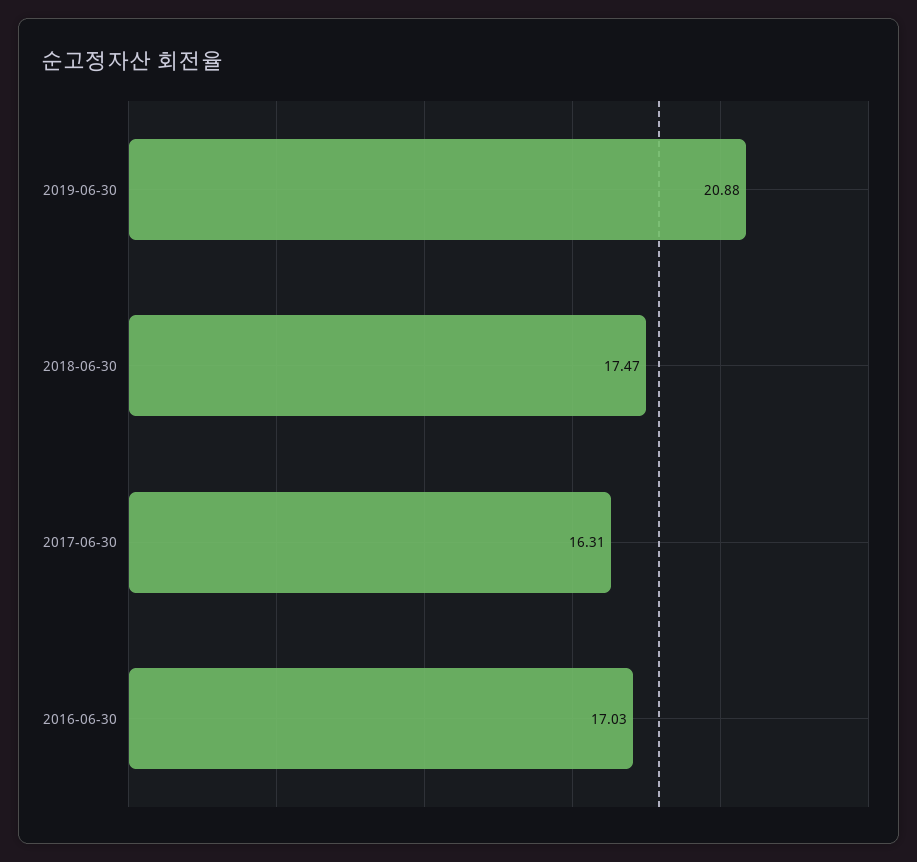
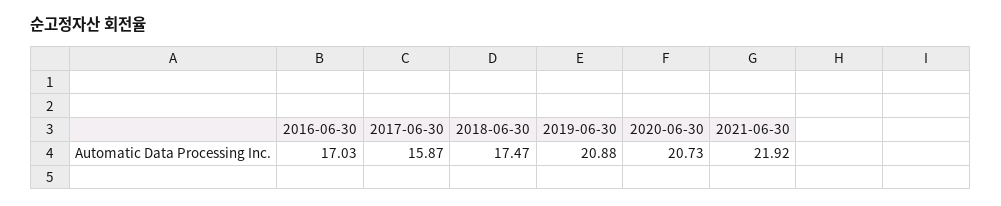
2017-06-30: 16.31 -> 15.87
2020-06-30: none -> 20.73
2021-06-30: none -> 21.92

